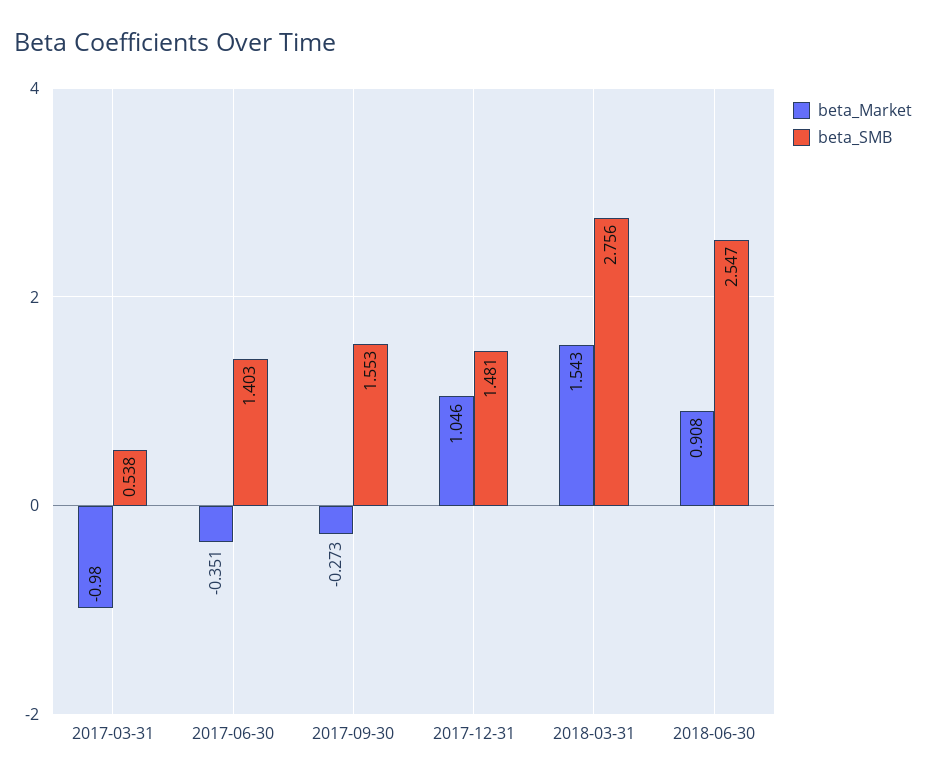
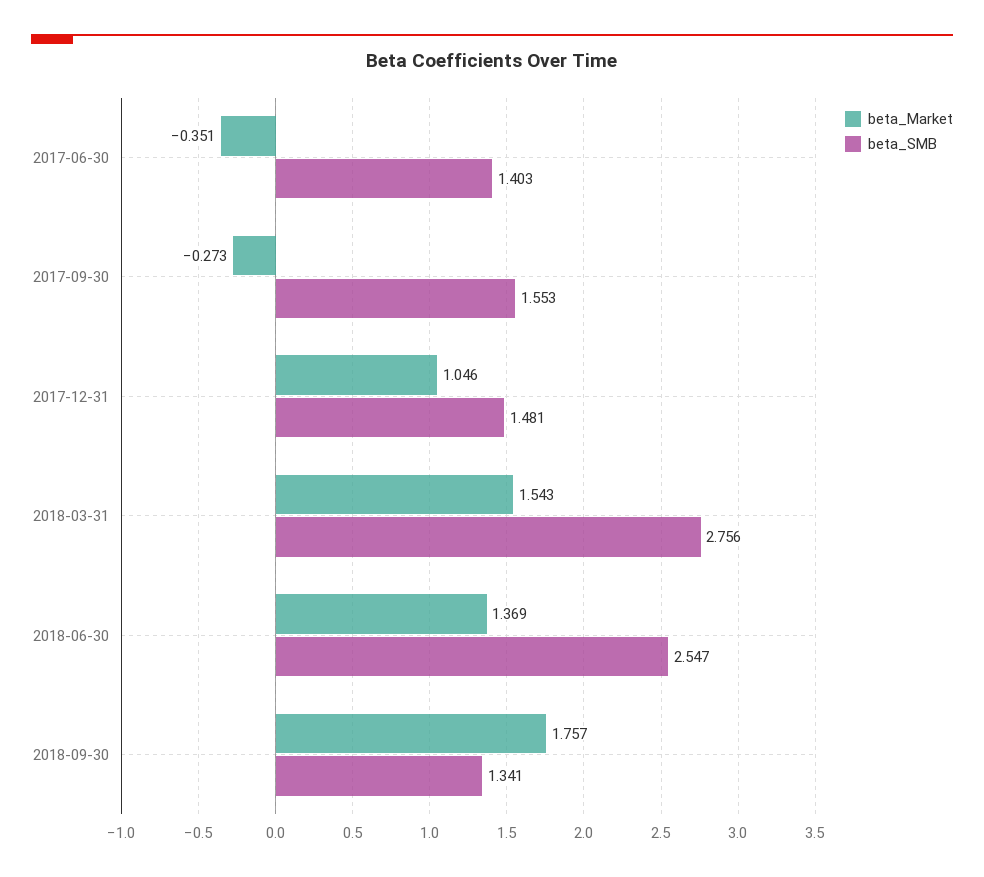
beta_Market, 2017-03-31: -0.98 -> none
beta_SMB, 2017-03-31: 0.538 -> none
beta_Market, 2018-06-30: 0.908 -> 1.369
beta_Market, 2018-09-30: none -> 1.757
beta_SMB, 2018-09-30: none -> 1.341

